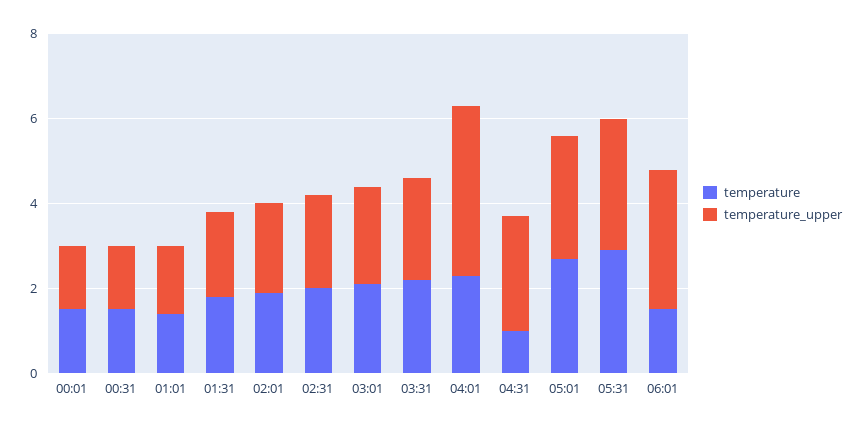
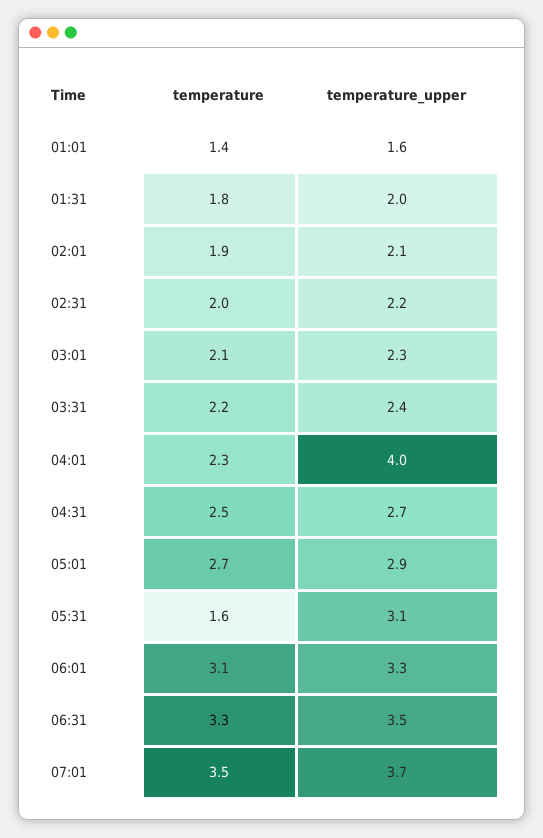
temperature, 00:01: 1.5 -> none
temperature_upper, 00:01: 1.5 -> none
temperature, 00:31: 1.5 -> none
temperature_upper, 00:31: 1.5 -> none
temperature, 04:31: 1 -> 2.5
temperature, 05:31: 3 -> 1.6
temperature, 06:01: 1.5 -> 3.1
temperature, 06:31: none -> 3.3
temperature_upper, 06:31: none -> 3.5
temperature, 07:01: none -> 3.5
temperature_upper, 07:01: none -> 3.7

